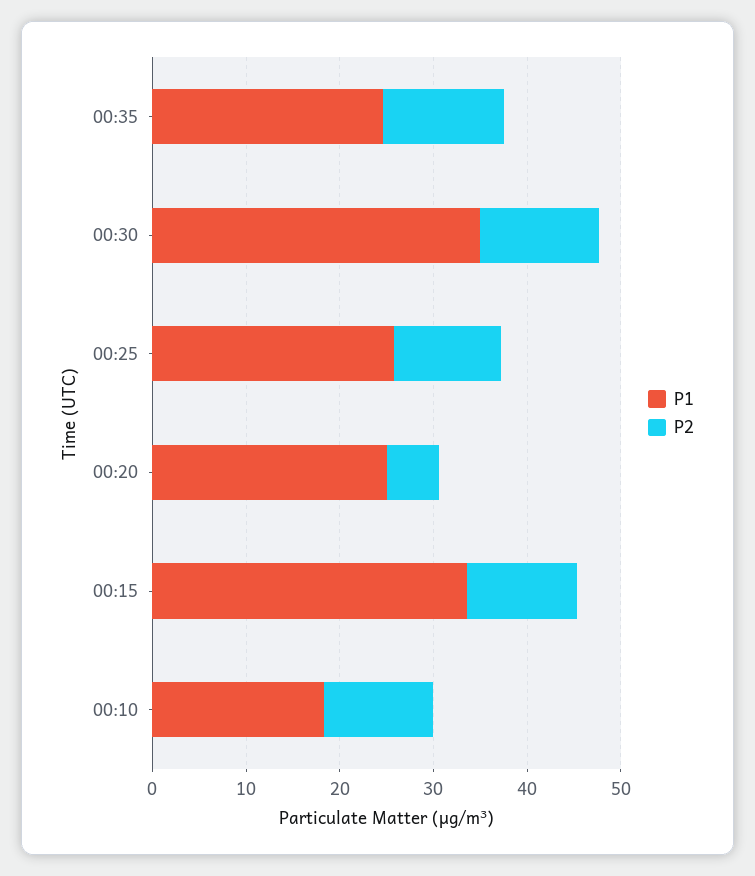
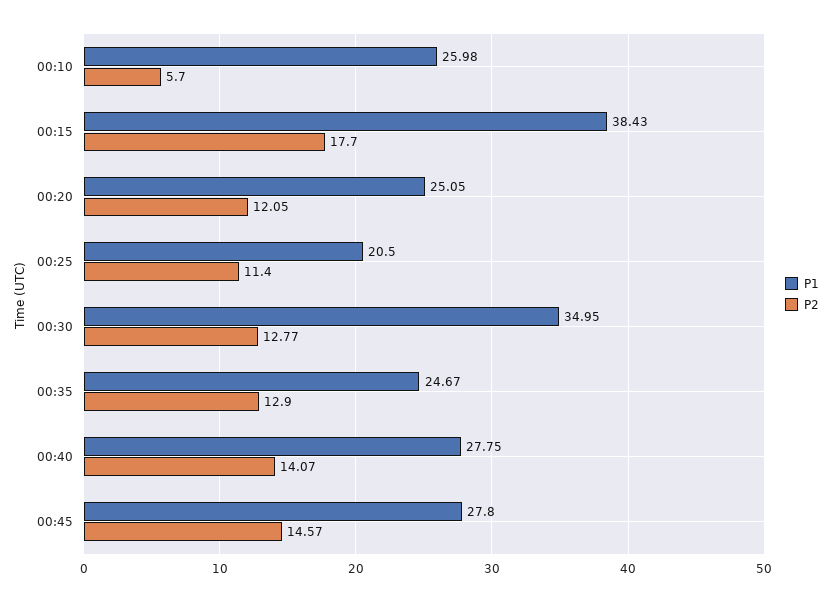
P1, 00:25: 26 -> 20.5
P2, 00:20: 6 -> 12.05
P1, 00:15: 34 -> 38.43
P2, 00:15: 12 -> 17.7
P1, 00:10: 18 -> 25.98
P2, 00:10: 12 -> 5.7
P1, 00:40: none -> 27.75
P2, 00:40: none -> 14.07
P1, 00:45: none -> 27.8
P2, 00:45: none -> 14.57

